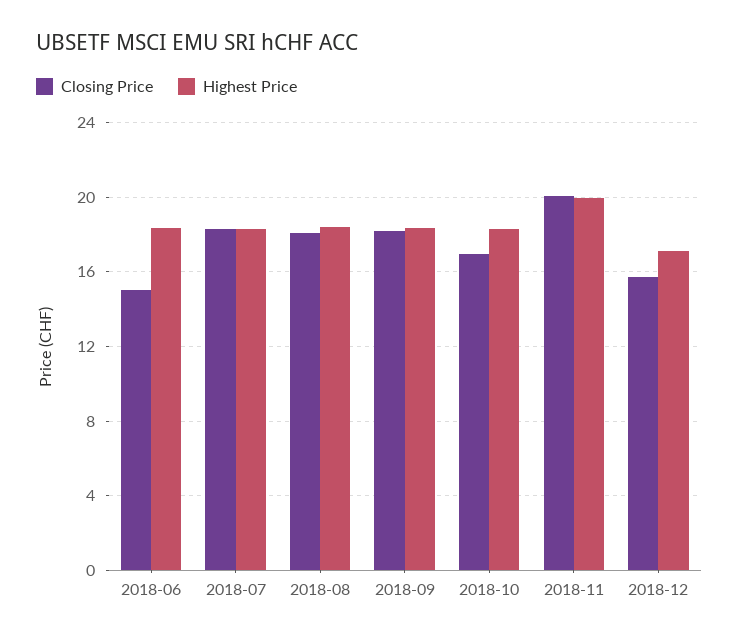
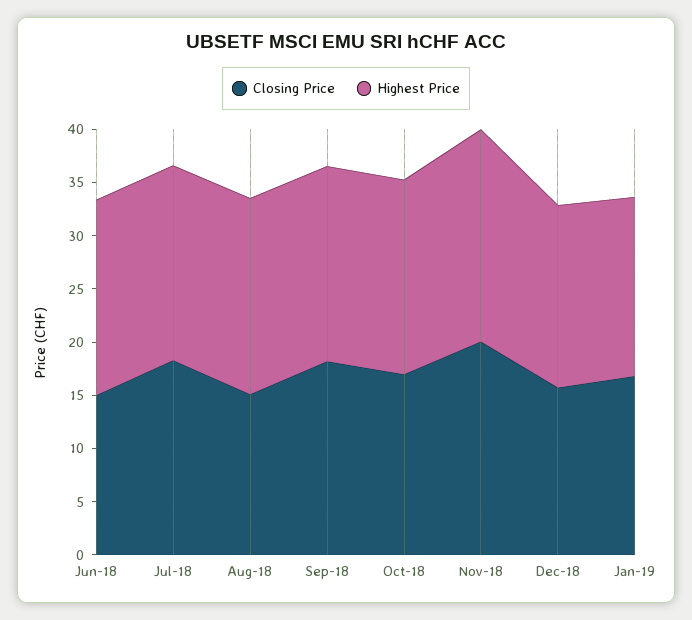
Closing Price, 2018-08: 18 -> 15
Closing Price, Jan-19: none -> 17
Highest Price, Jan-19: none -> 17

